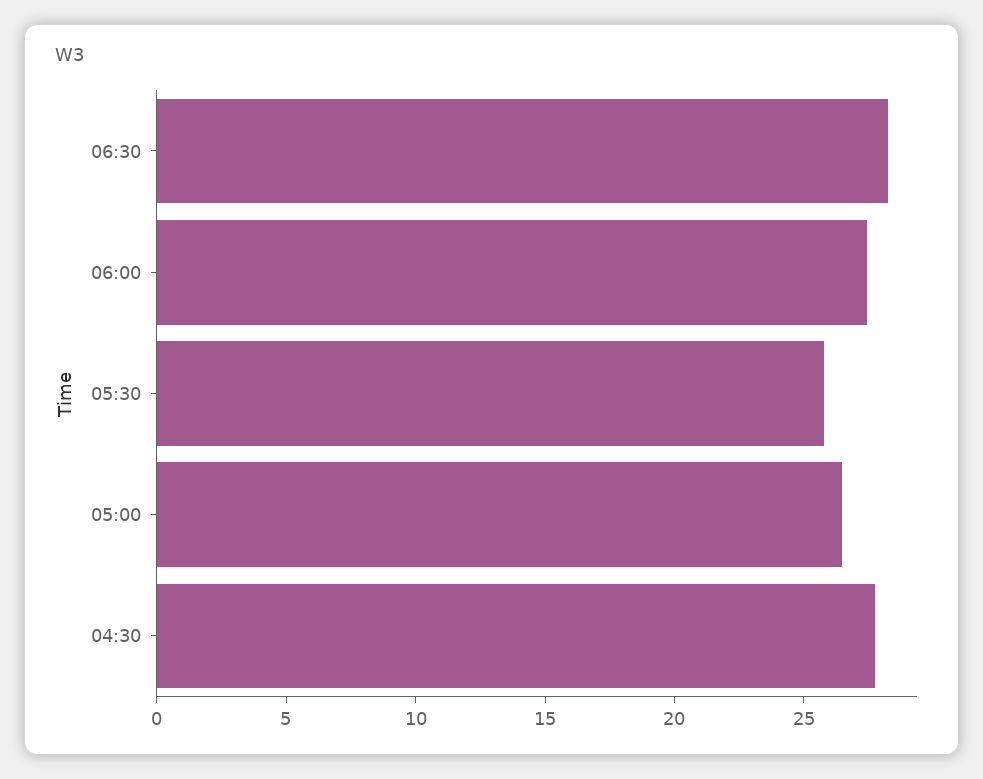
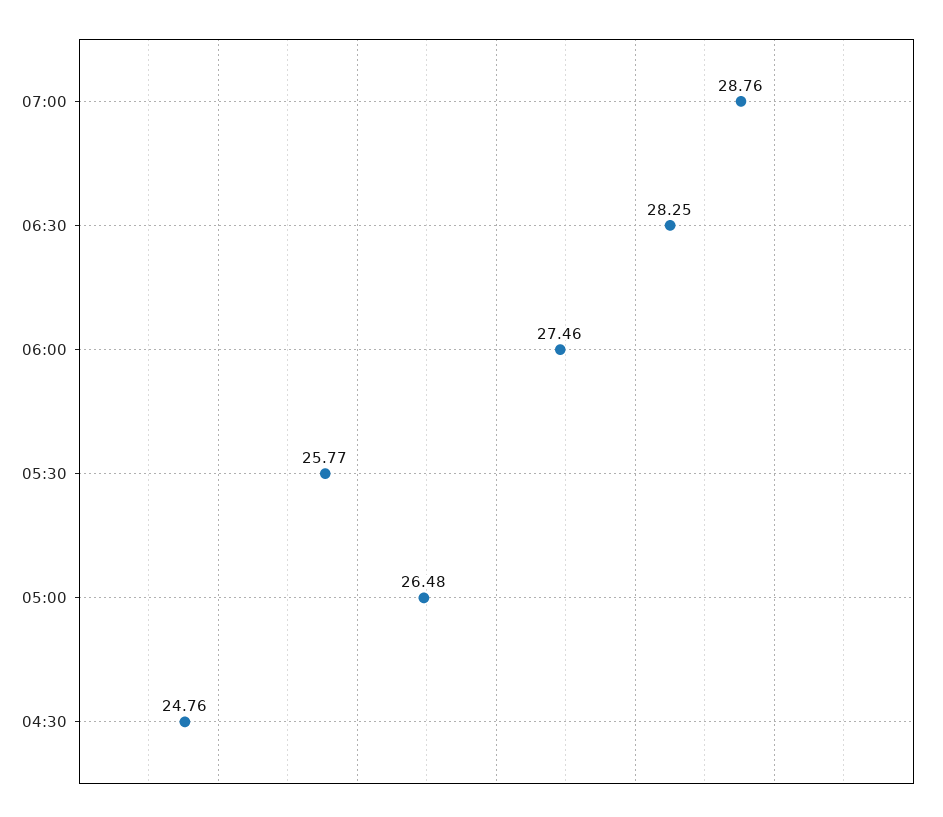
04:30: 28 -> 24.76
07:00: none -> 28.76

